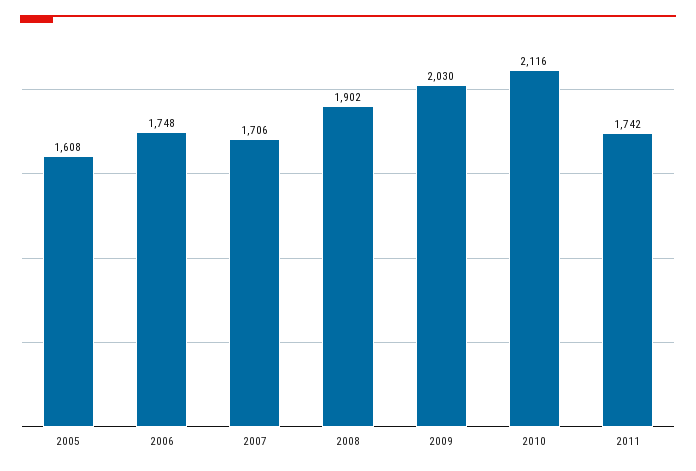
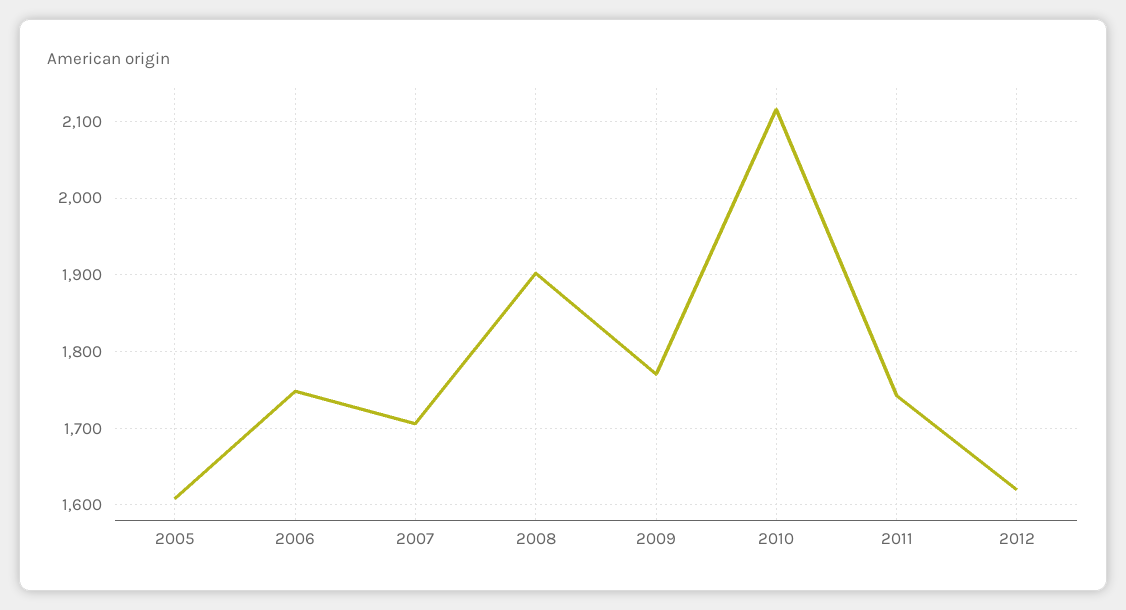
2009: 2030 -> 1770
2012: none -> 1620

